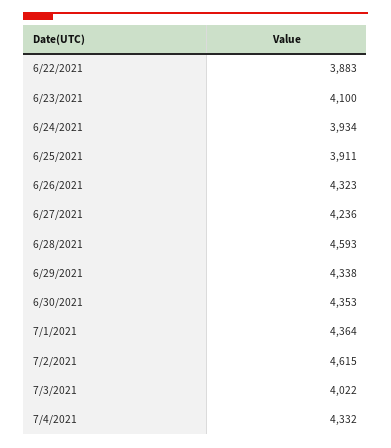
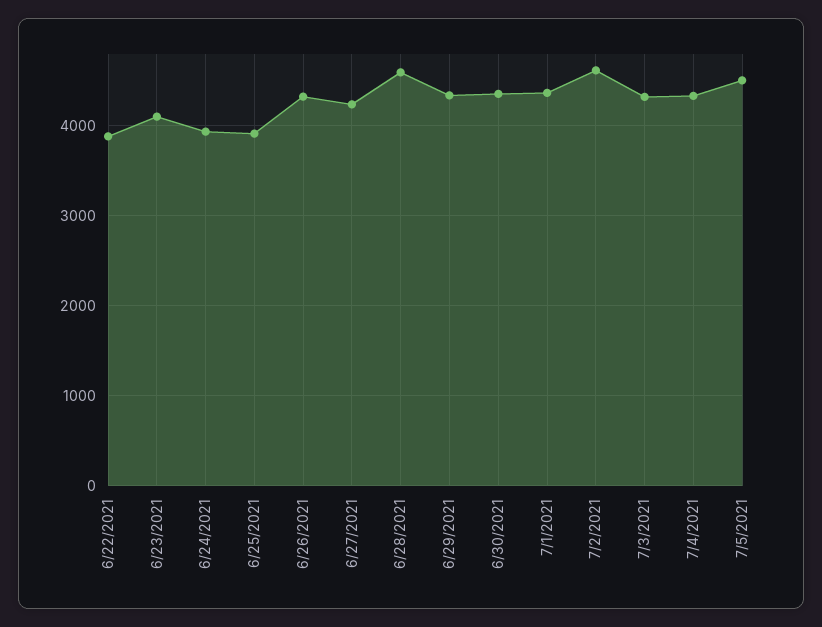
7/3/2021: 4022 -> 4300
7/5/2021: none -> 4500

